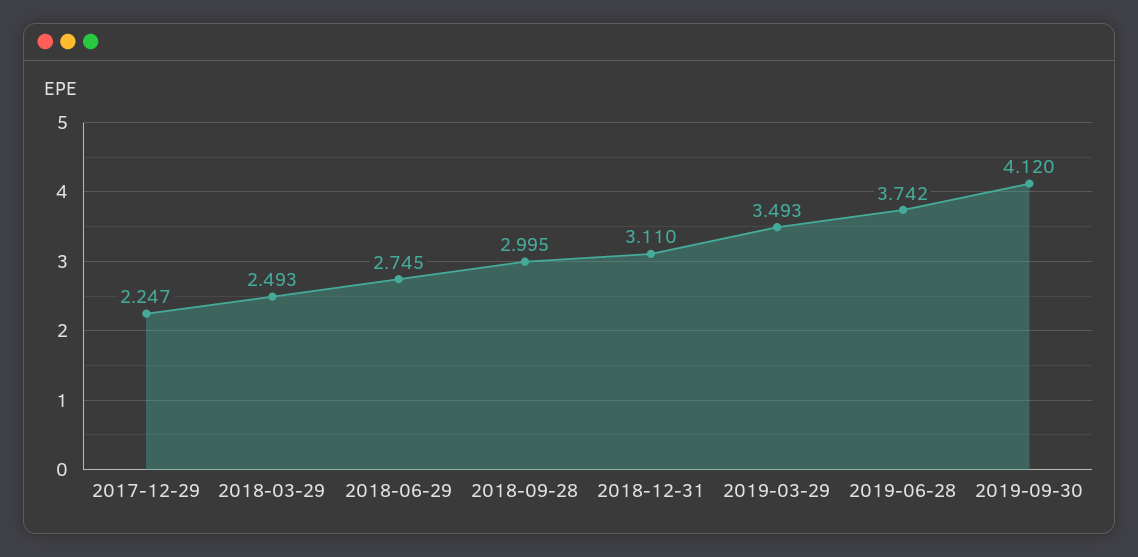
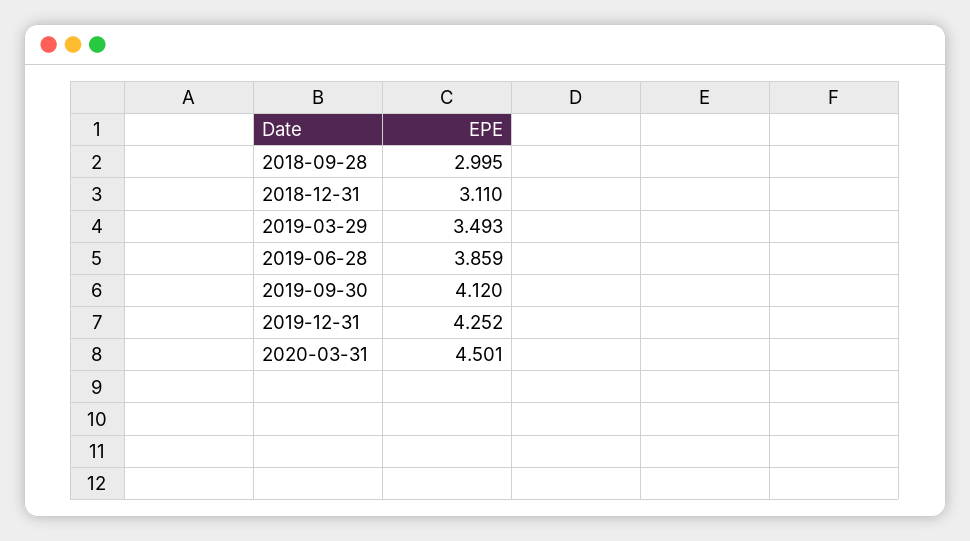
2017-12-29: 2.247 -> none
2018-03-29: 2.493 -> none
2018-06-29: 2.745 -> none
2019-06-28: 3.742 -> 3.859
2019-12-31: none -> 4.252
2020-03-31: none -> 4.501

